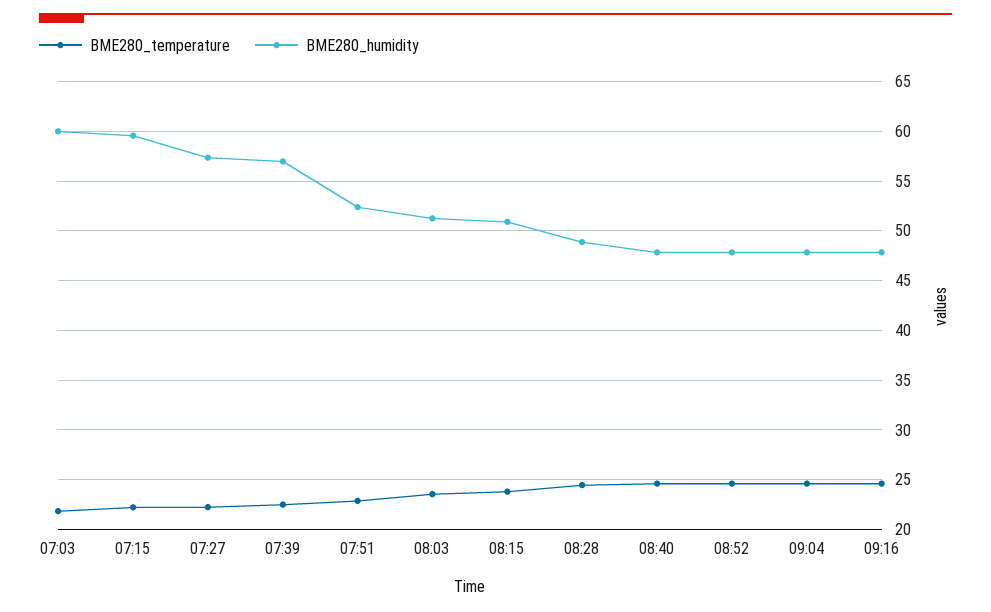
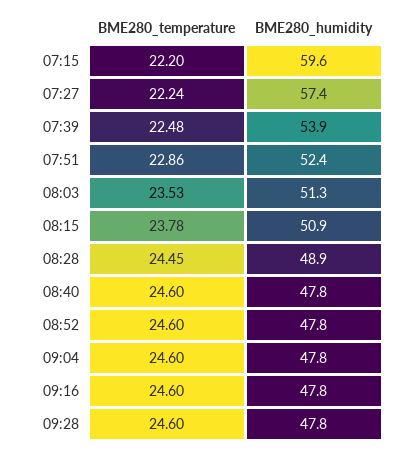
BME280_temperature, 07:03: 22 -> none
BME280_humidity, 07:03: 60 -> none
BME280_humidity, 07:39: 57 -> 53.9
BME280_temperature, 09:28: none -> 24.6
BME280_humidity, 09:28: none -> 47.8

